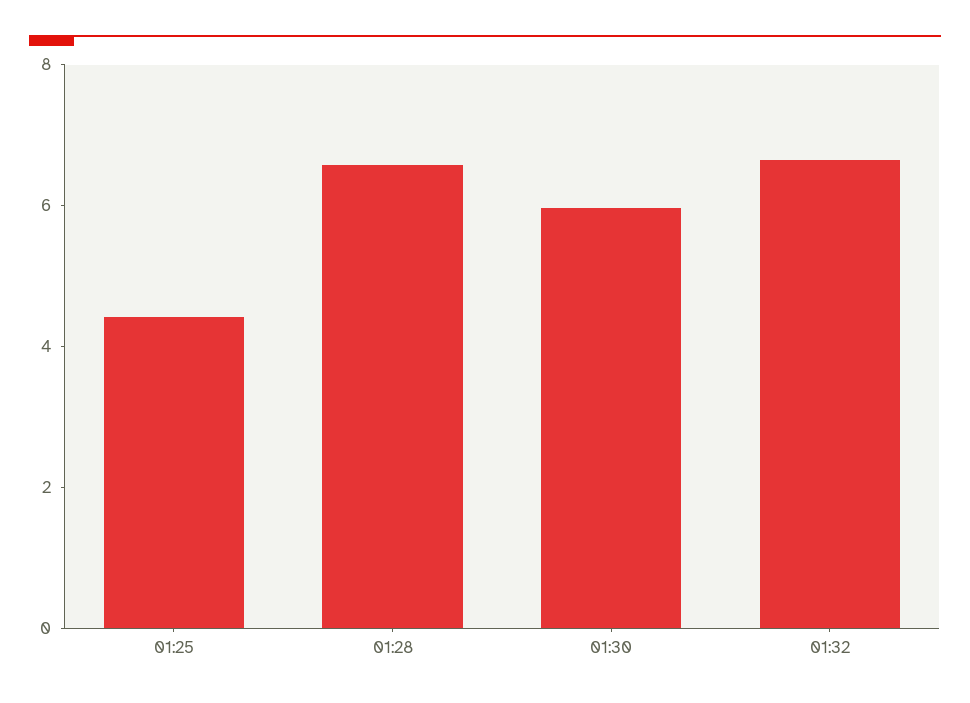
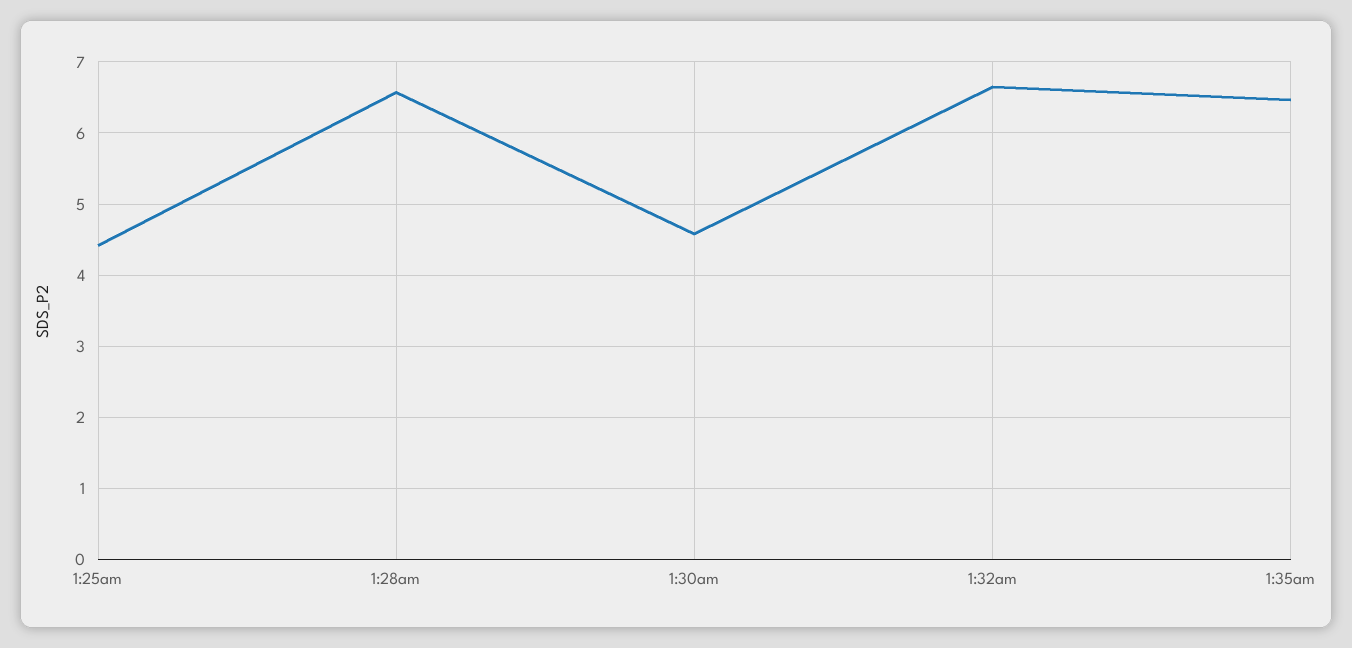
01:30: 6 -> 4.6
1:35am: none -> 6.5

